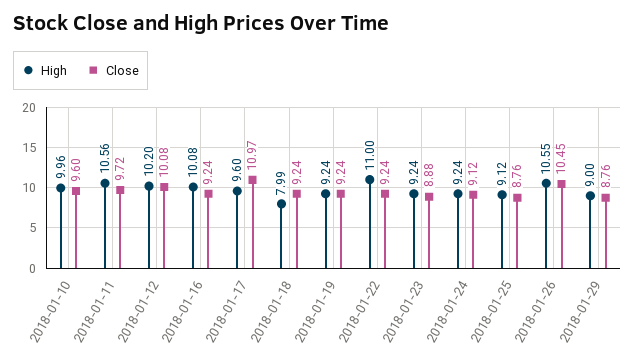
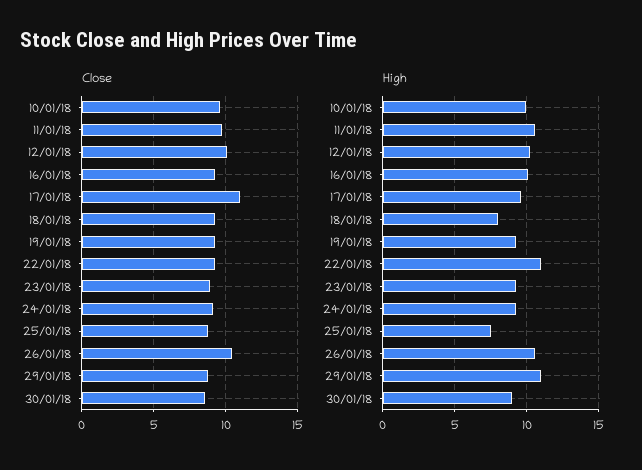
High, 2018-01-25: 9.12 -> 7.5
High, 2018-01-29: 9 -> 11
Close, 30/01/18: none -> 8.5
High, 30/01/18: none -> 9

